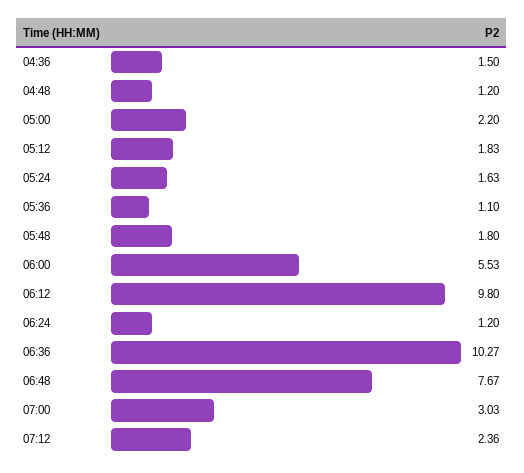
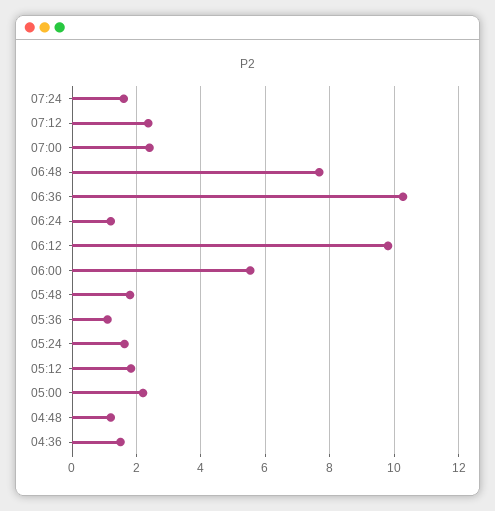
07:00: 3.03 -> 2.4
07:24: none -> 1.6

